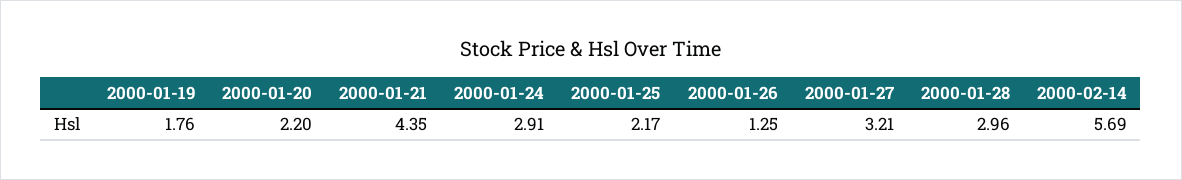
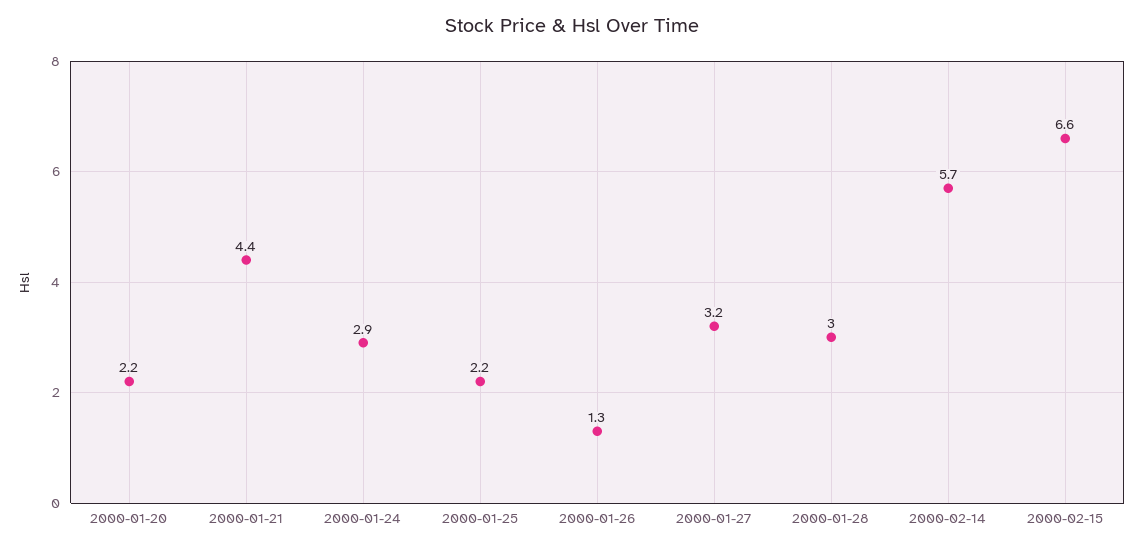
2000-01-19: 1.76 -> none
2000-02-15: none -> 6.6

